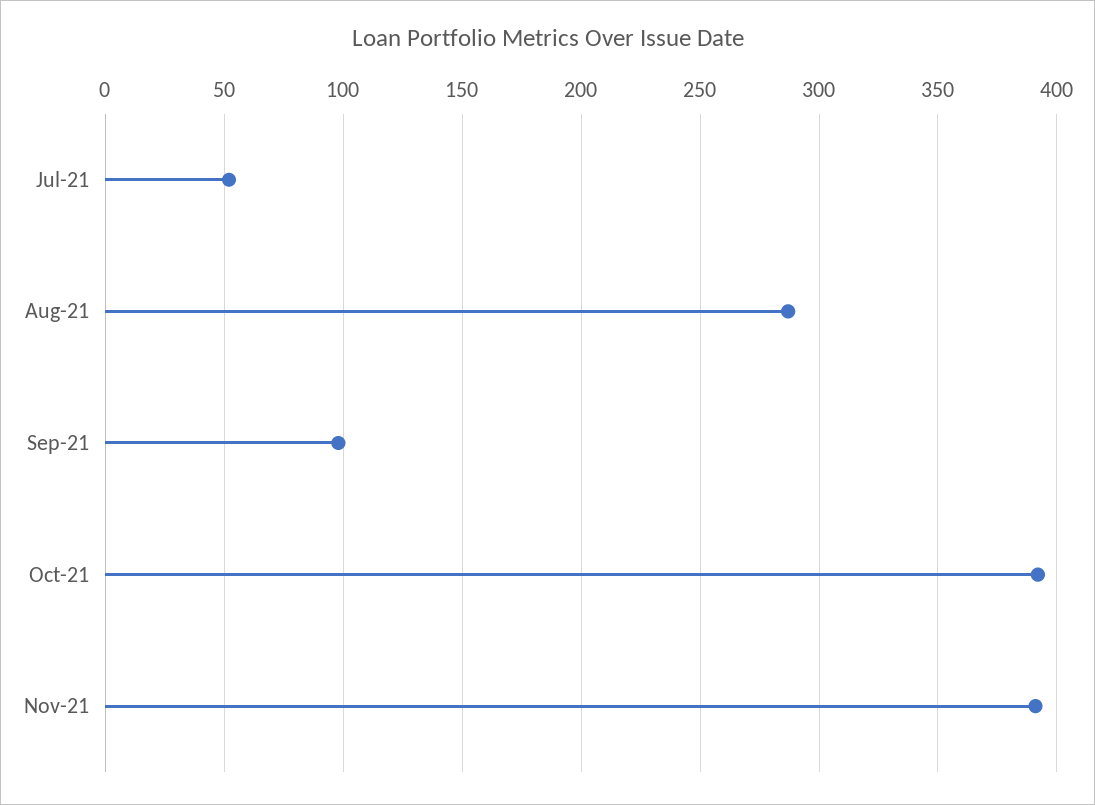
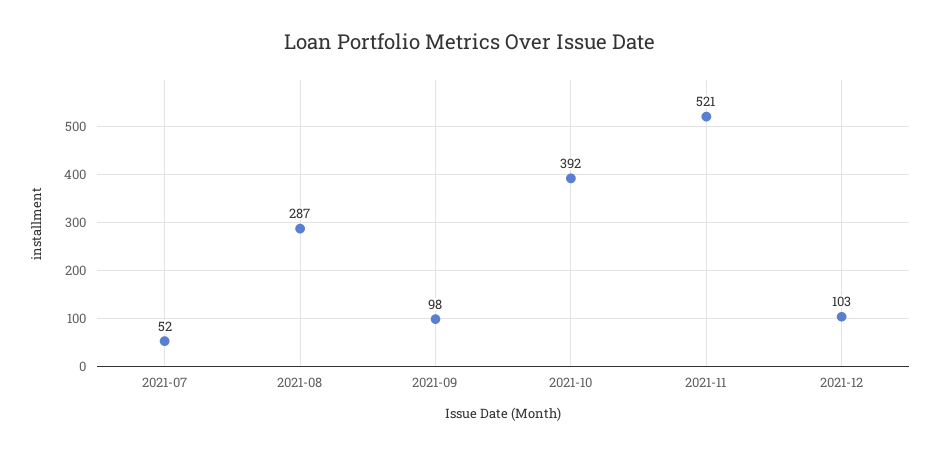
Nov-21: 390 -> 521
2021-12: none -> 103

